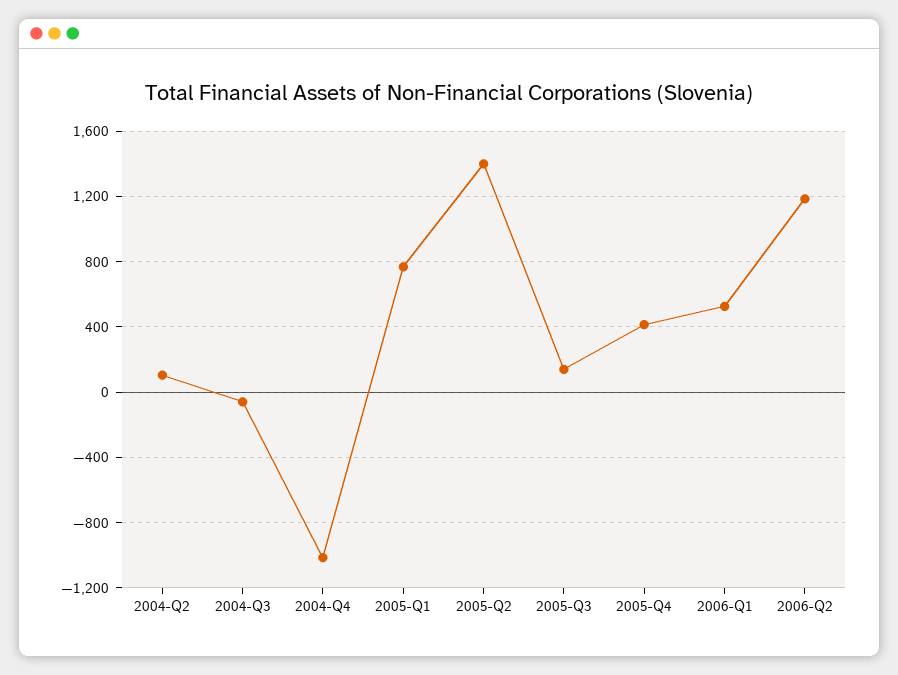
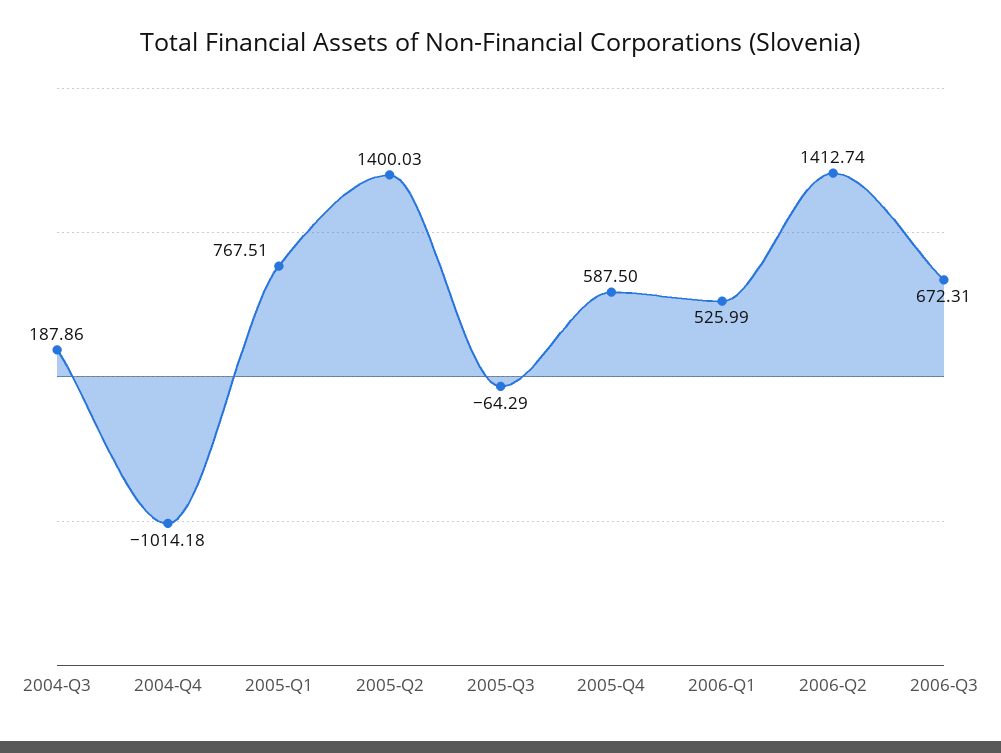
2004-Q2: 100 -> none
2004-Q3: -50 -> 187.86
2005-Q3: 150 -> -64.29
2005-Q4: 400 -> 587.5
2006-Q2: 1200 -> 1412.74
2006-Q3: none -> 672.31

